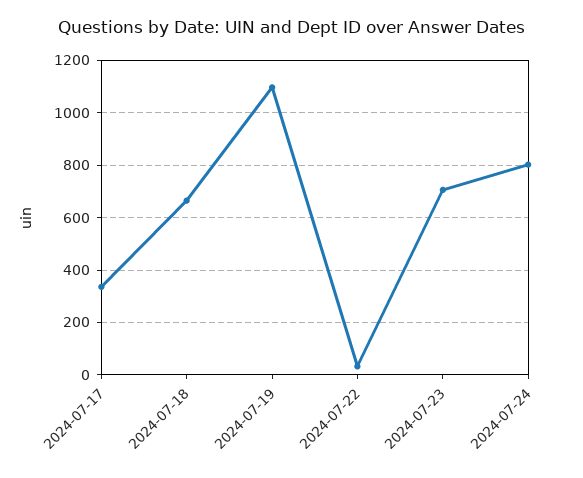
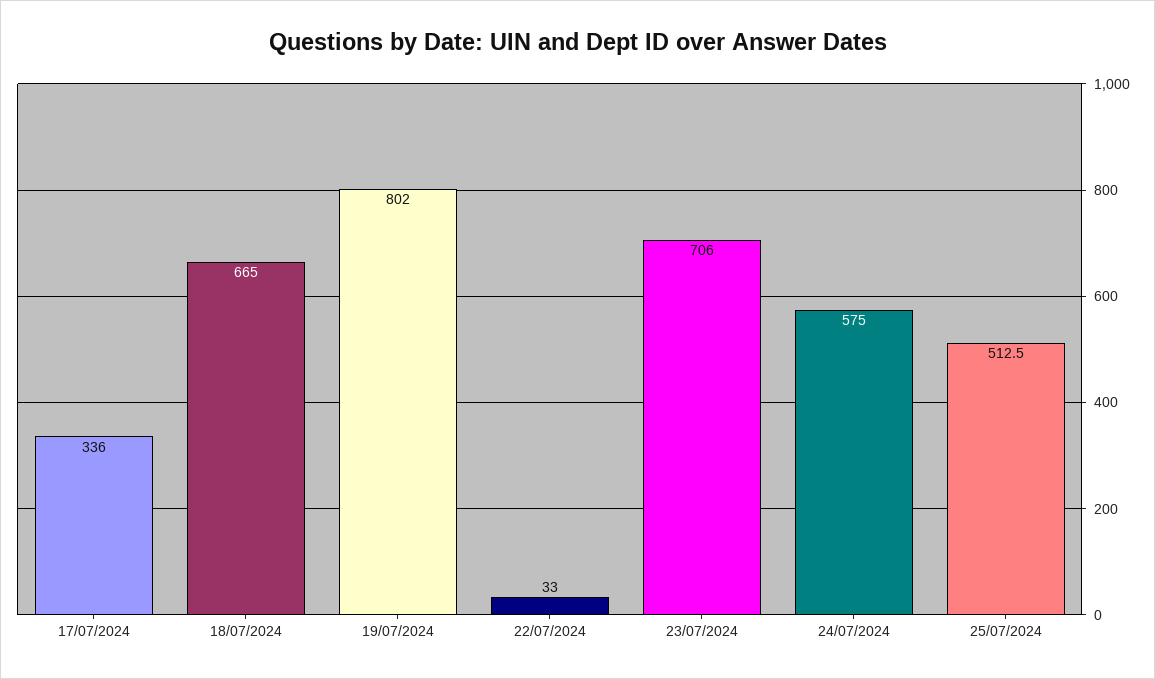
2024-07-19: 1100 -> 802
2024-07-24: 800 -> 575
25/07/2024: none -> 512.5

